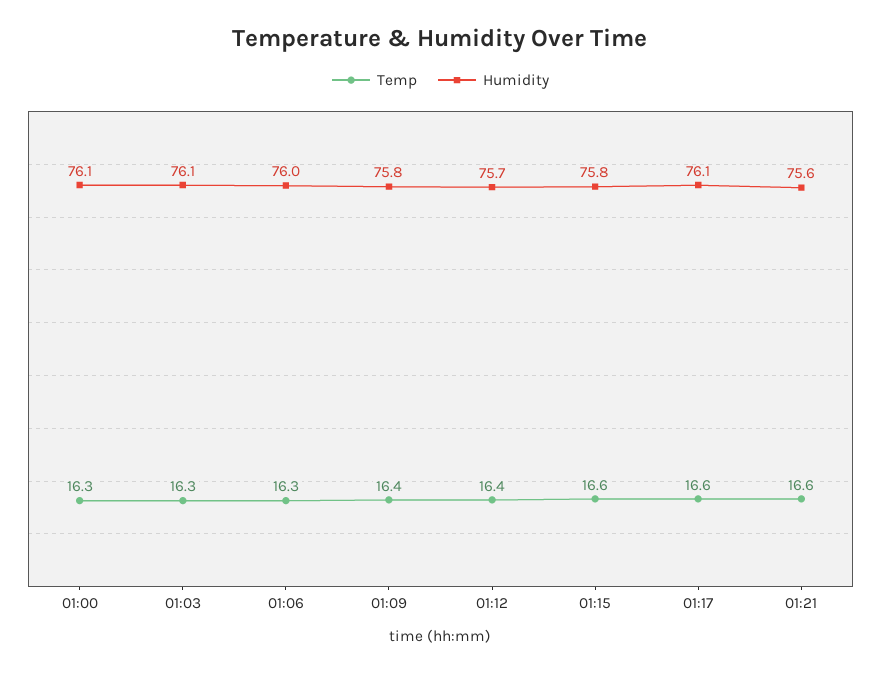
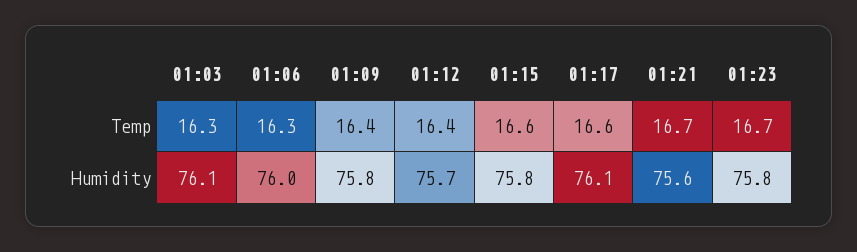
Temp, 01:00: 16.3 -> none
Humidity, 01:00: 76.1 -> none
Temp, 01:21: 16.6 -> 16.7
Temp, 01:23: none -> 16.7
Humidity, 01:23: none -> 75.8

